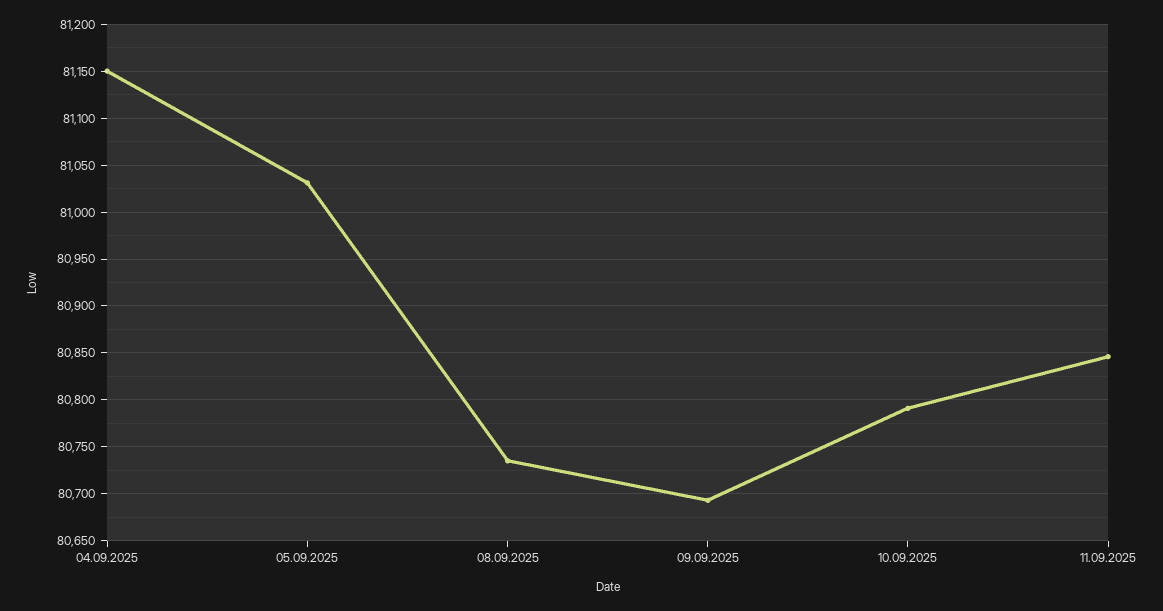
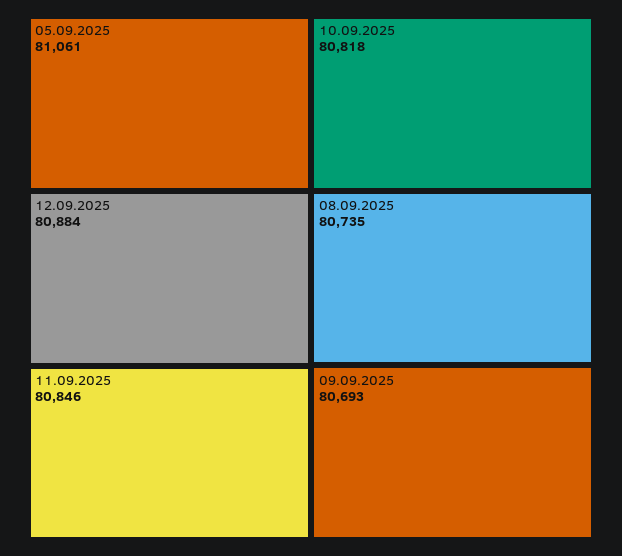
04.09.2025: 81150 -> none
05.09.2025: 81030 -> 81061
10.09.2025: 80790 -> 80818
12.09.2025: none -> 80884

